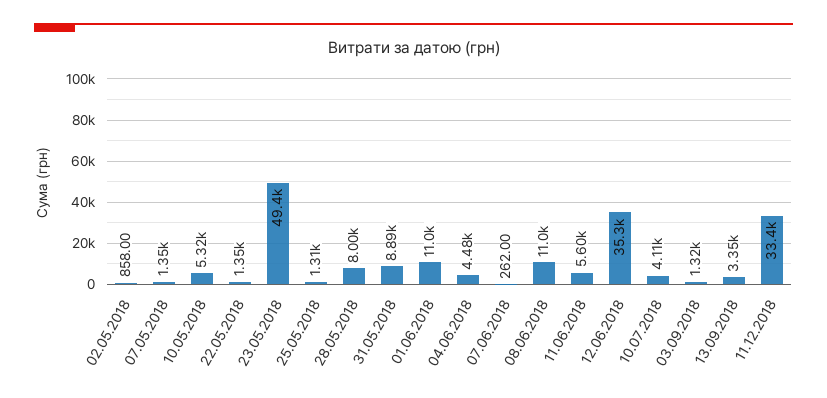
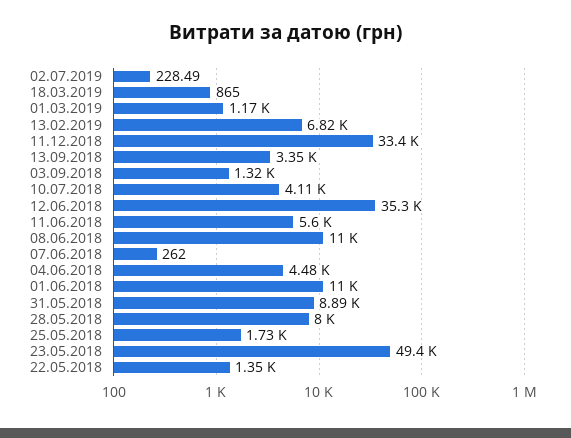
02.05.2018: 858 -> none
07.05.2018: 1350 -> none
10.05.2018: 5320 -> none
25.05.2018: 1310 -> 1730
02.07.2019: none -> 228.49
18.03.2019: none -> 865
01.03.2019: none -> 1170
13.02.2019: none -> 6820

